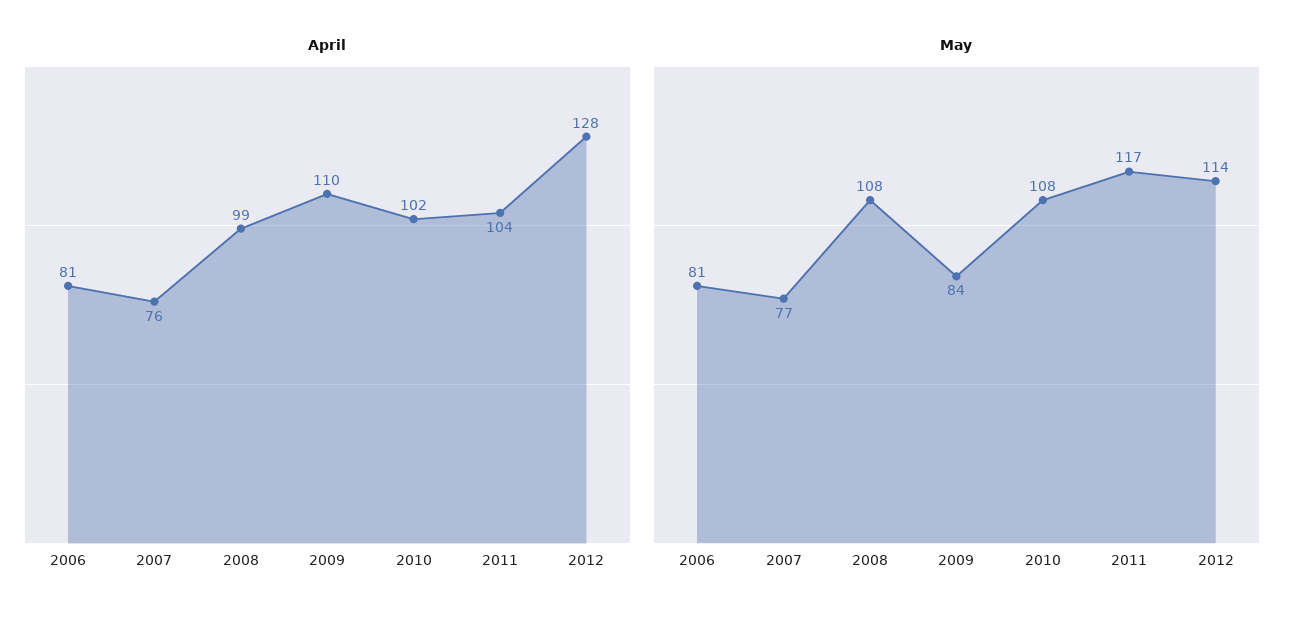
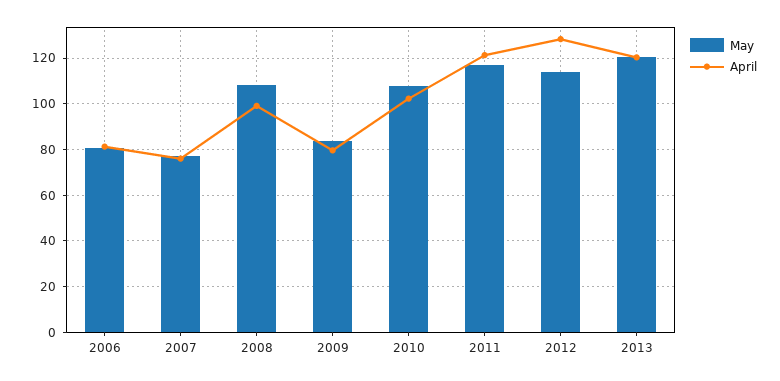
April, 2009: 110 -> 80
April, 2011: 104 -> 120
May, 2013: none -> 120
April, 2013: none -> 120

